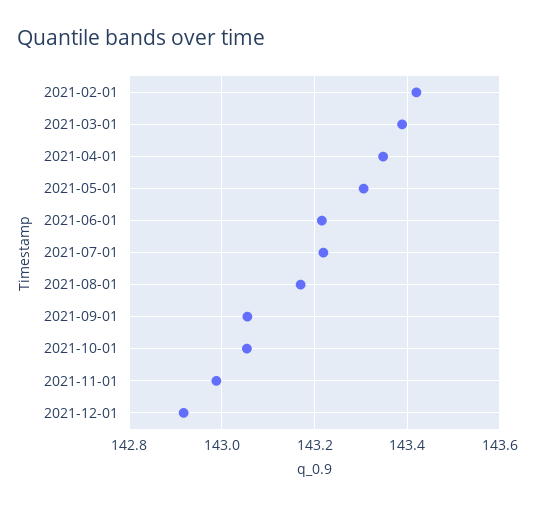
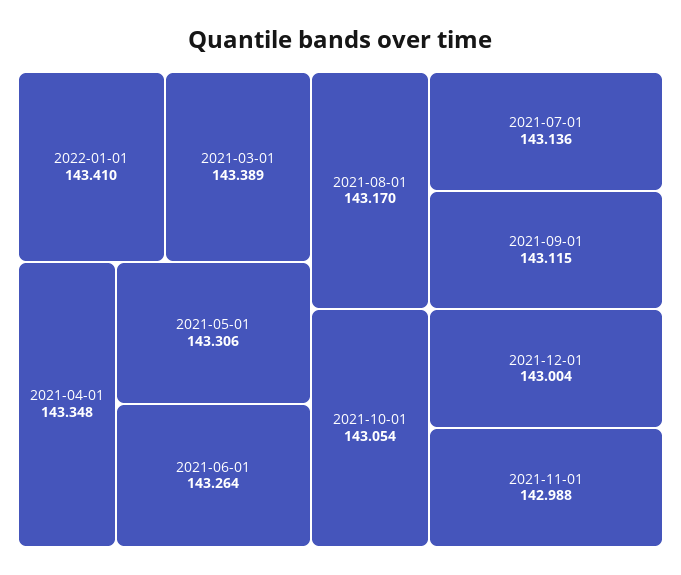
2021-02-01: 143.42 -> none
2021-06-01: 143.22 -> 143.264
2021-07-01: 143.22 -> 143.136
2021-09-01: 143.06 -> 143.115
2021-12-01: 142.92 -> 143.004
2022-01-01: none -> 143.41

